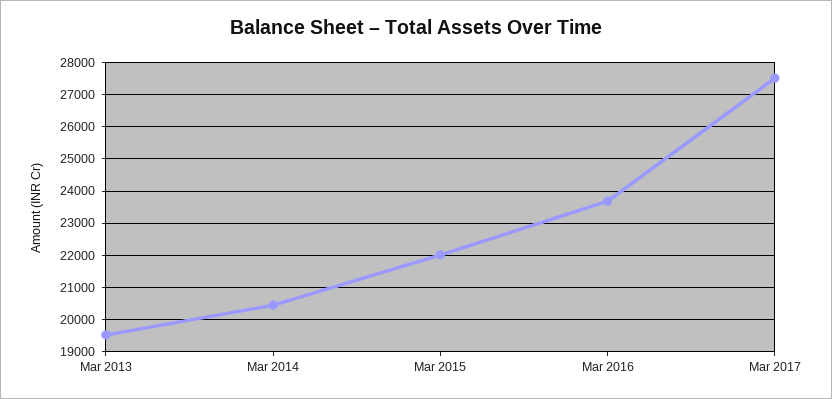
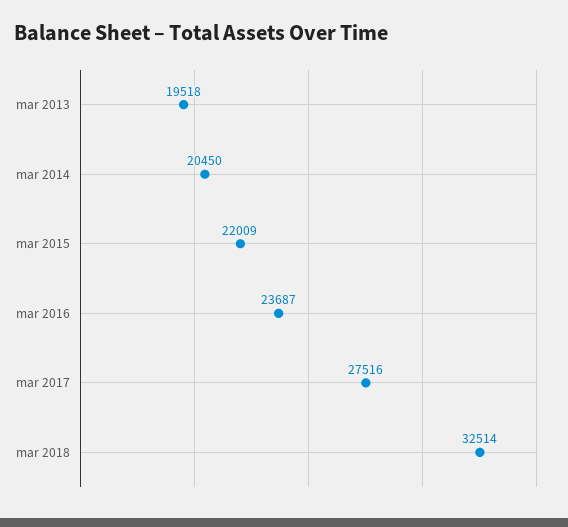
mar 2018: none -> 32514

